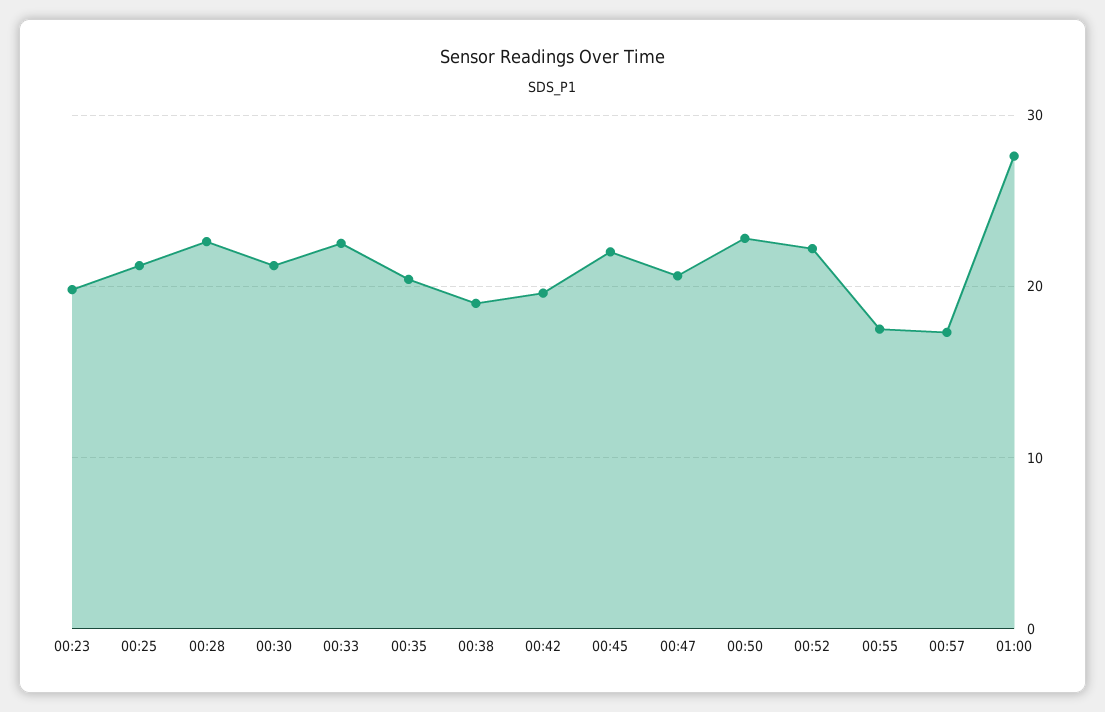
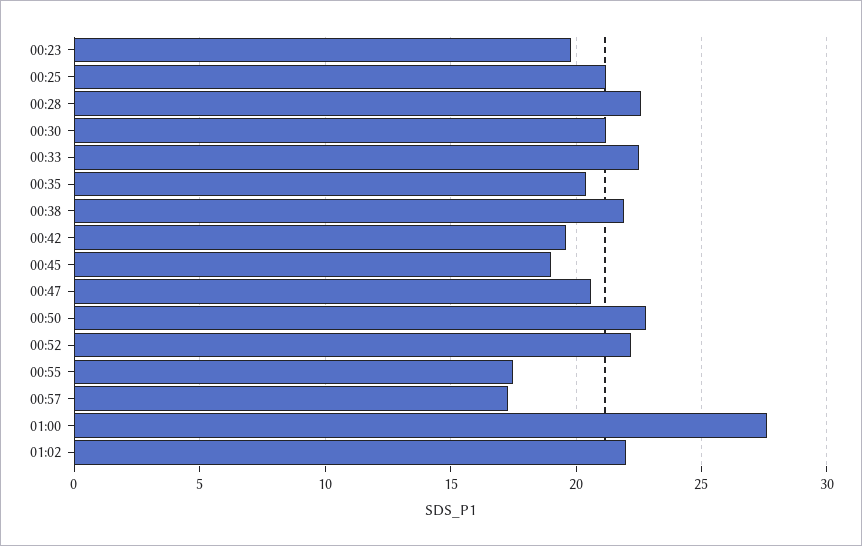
00:38: 19 -> 22
00:45: 22 -> 19
01:02: none -> 22

